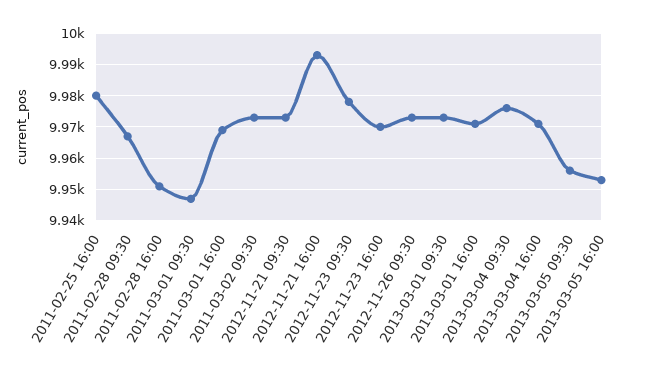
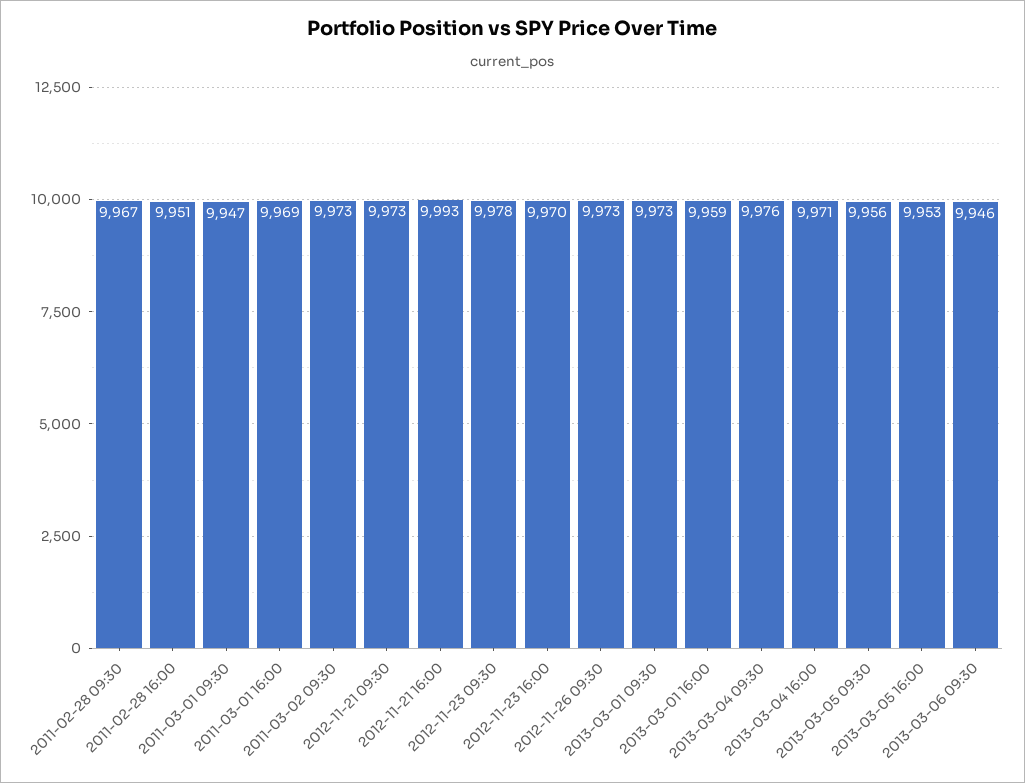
2011-02-25 16:00: 9980 -> none
2013-03-01 16:00: 9970 -> 9959
2013-03-06 09:30: none -> 9946

